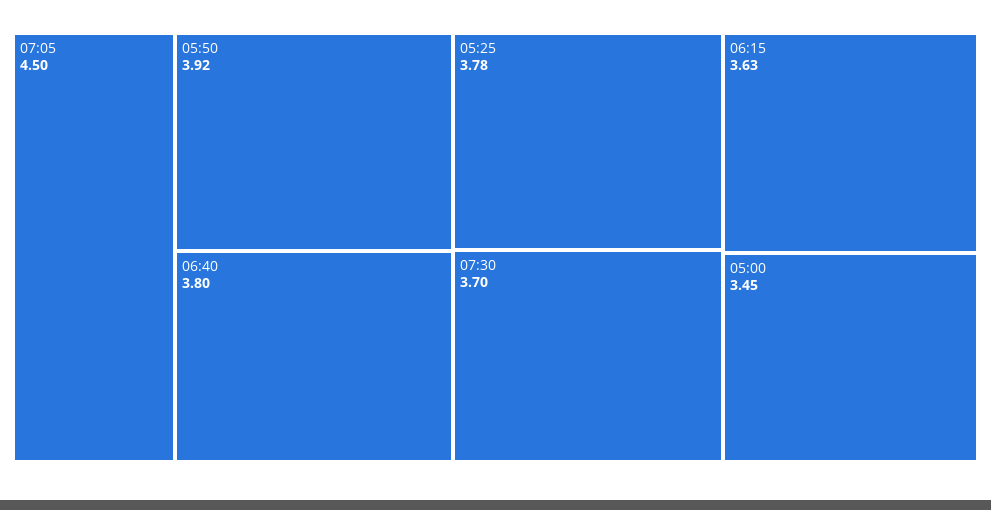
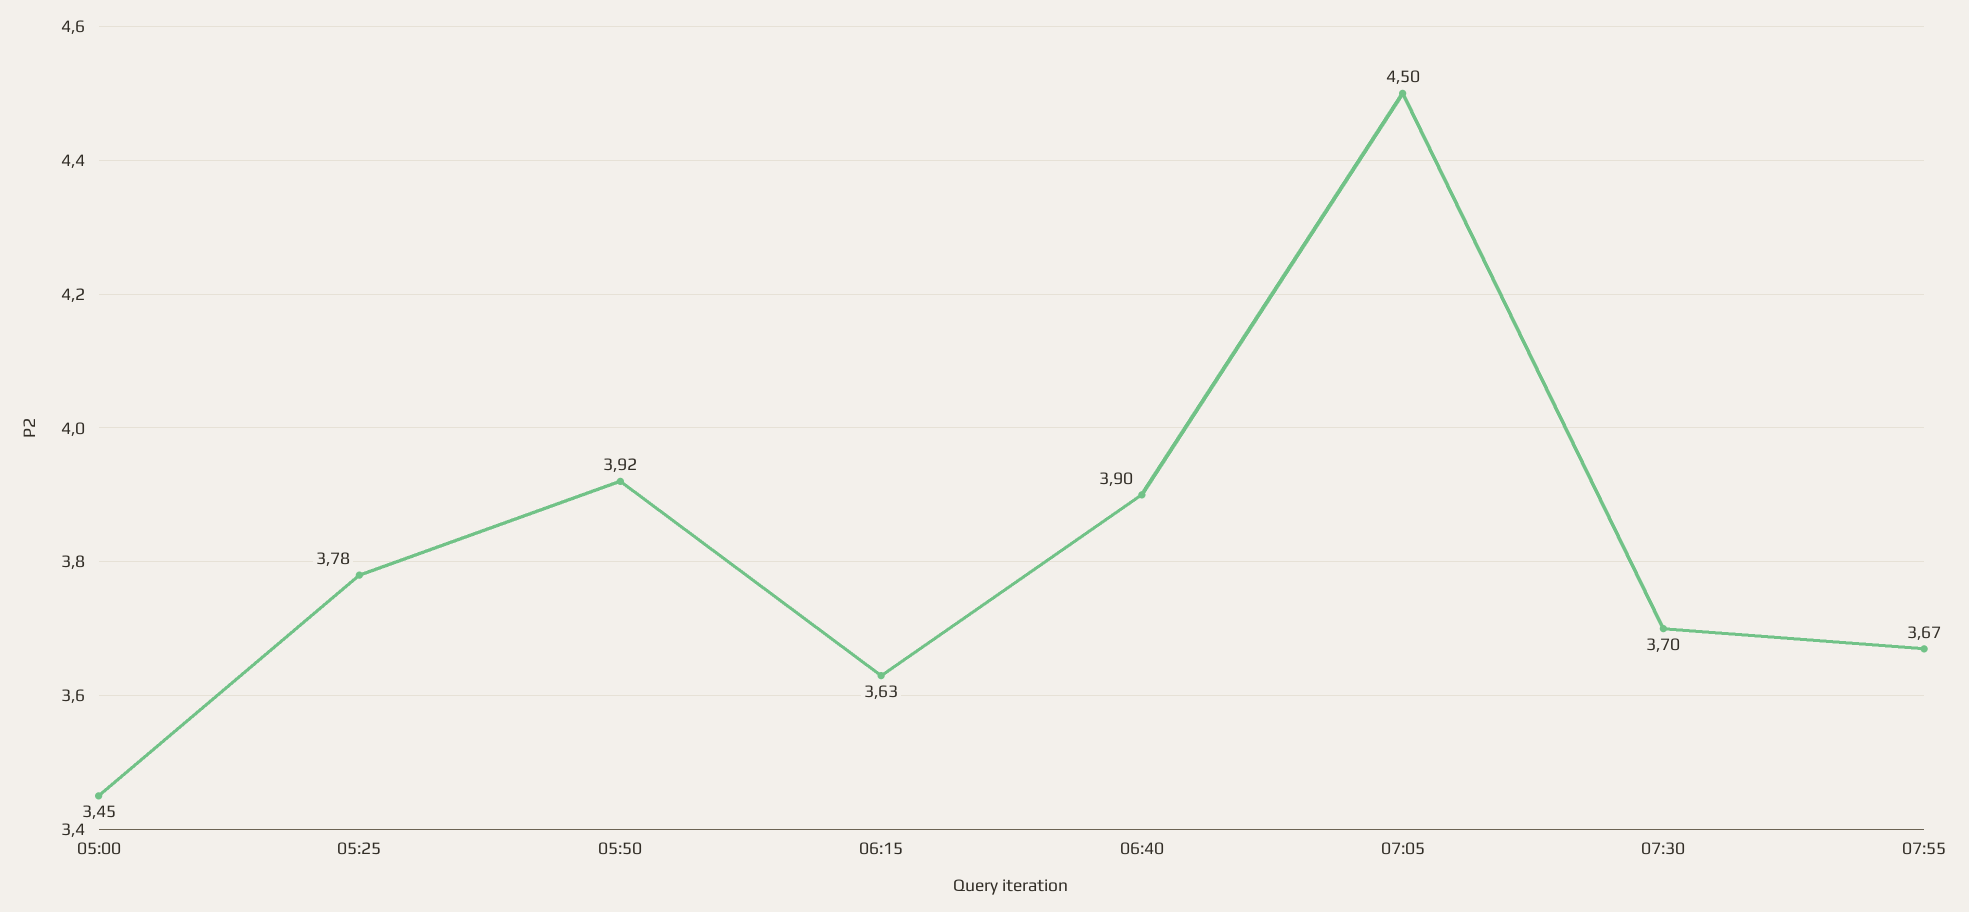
06:40: 3.8 -> 3.9
07:55: none -> 3.67

